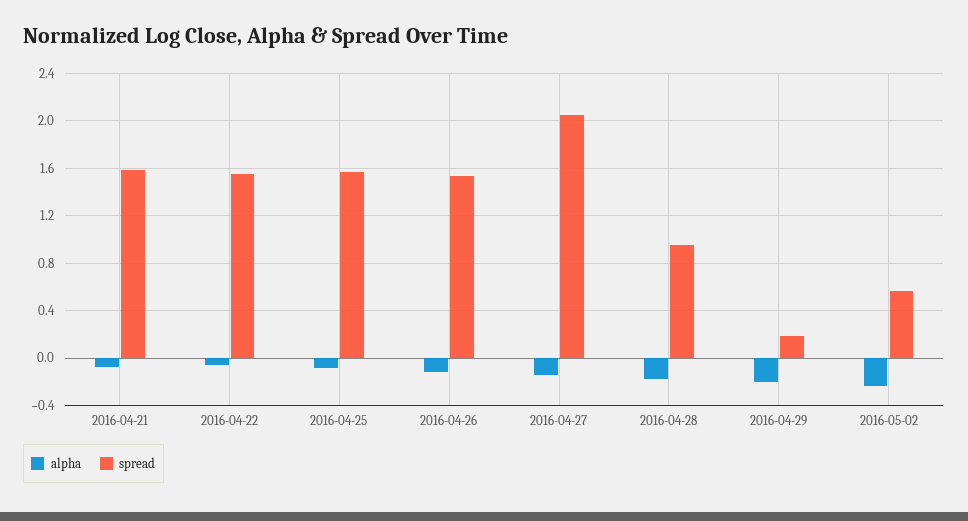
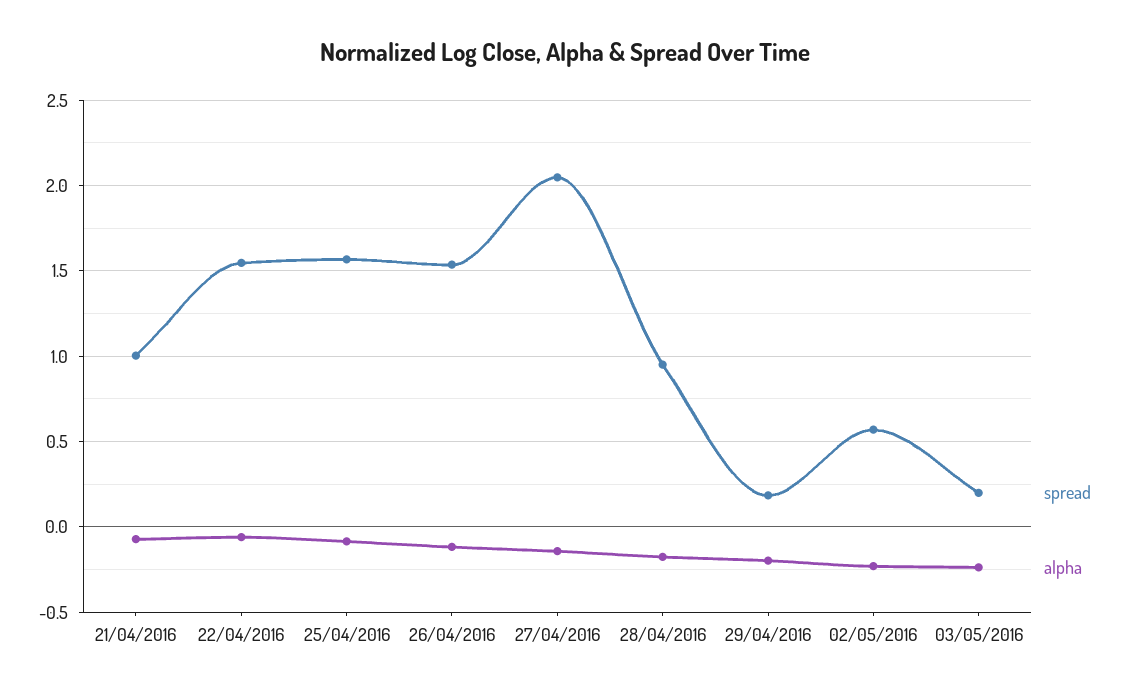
spread, 2016-04-21: 1.6 -> 1
spread, 03/05/2016: none -> 0.2
alpha, 03/05/2016: none -> -0.25

